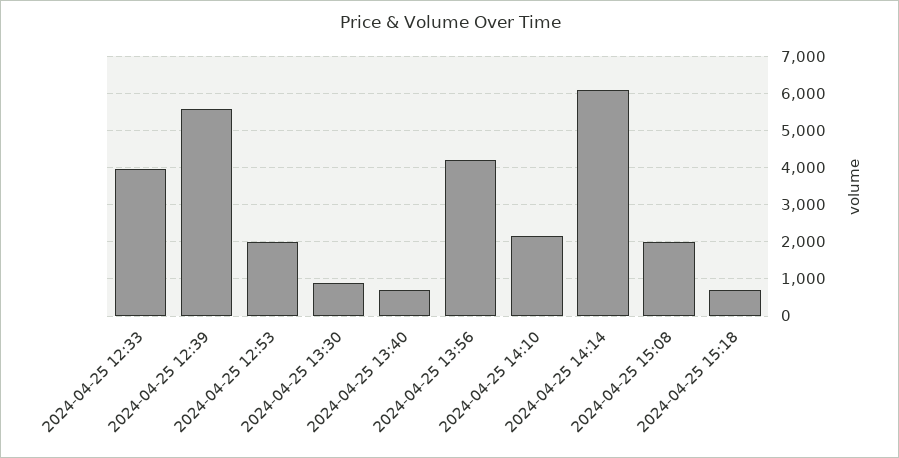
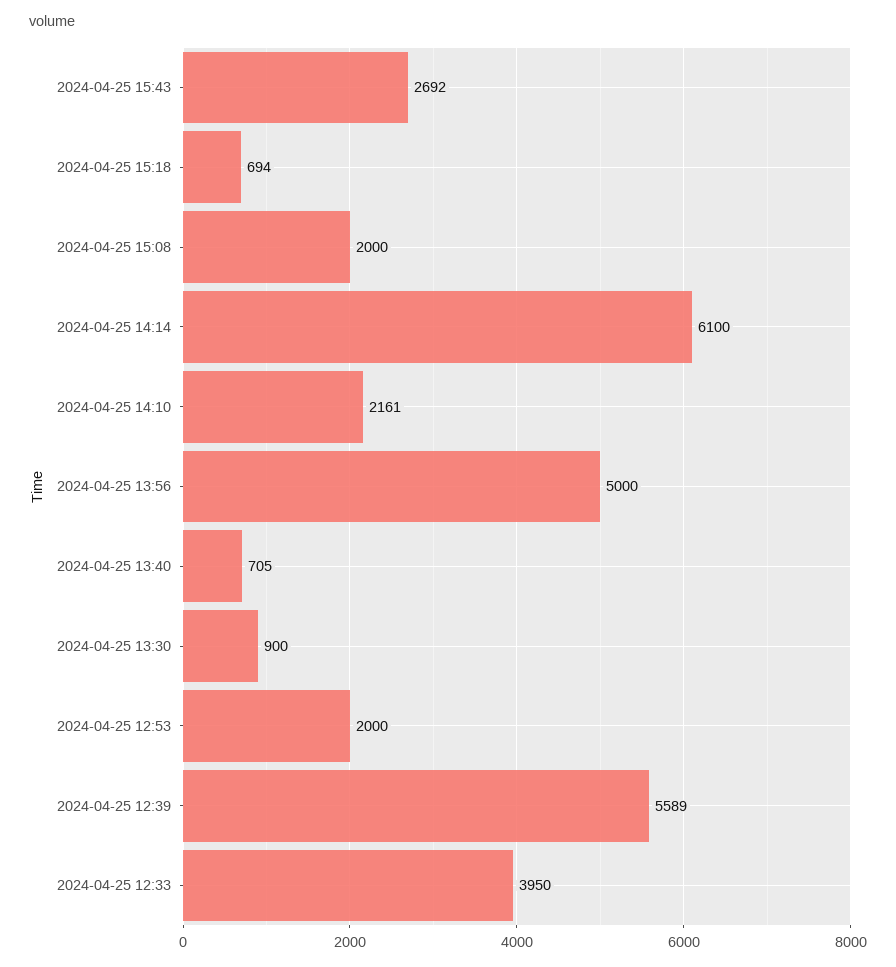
2024-04-25 13:56: 4200 -> 5000
2024-04-25 15:43: none -> 2692

